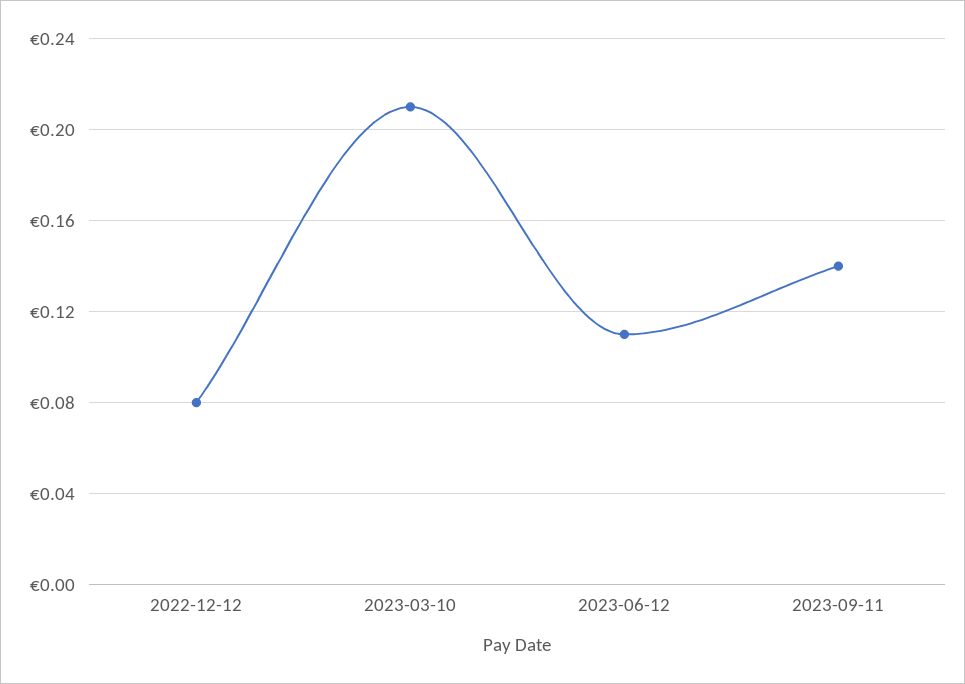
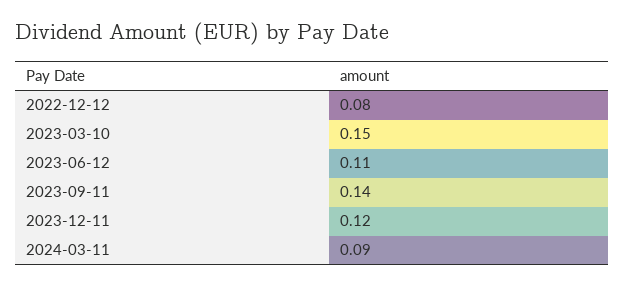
2023-03-10: 0.21 -> 0.15
2023-12-11: none -> 0.12
2024-03-11: none -> 0.09

